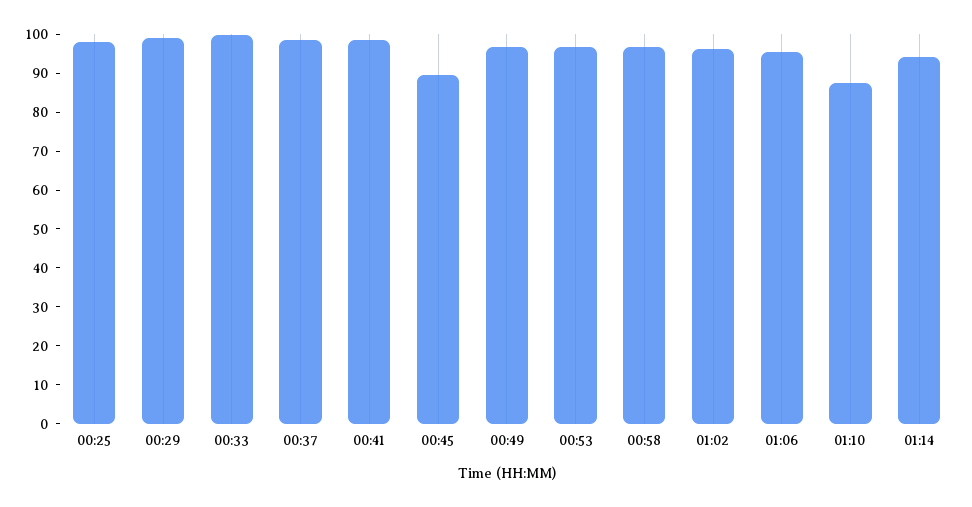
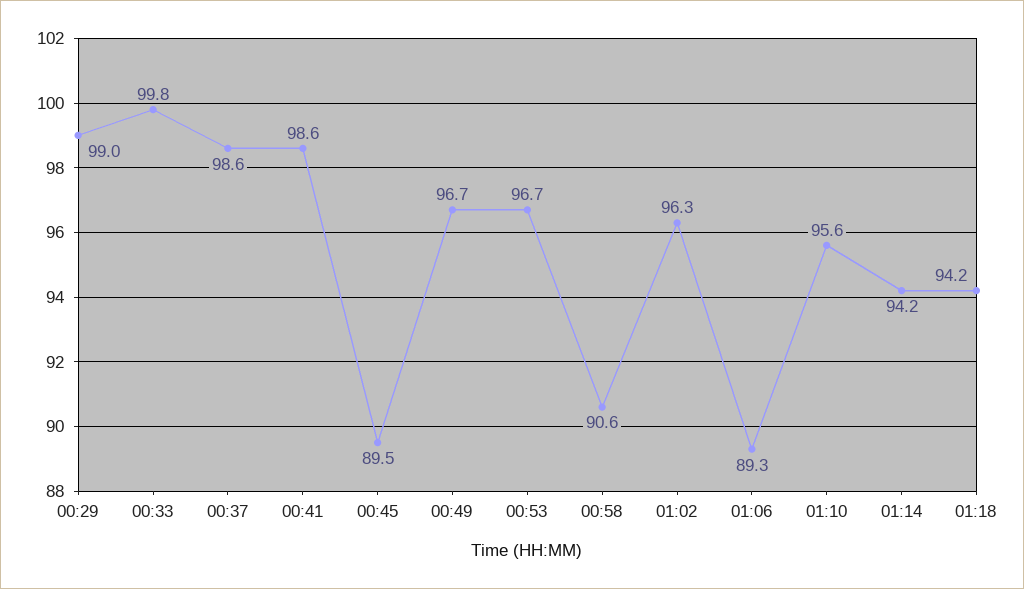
00:25: 97.5 -> none
00:58: 97.5 -> 90.6
01:06: 95 -> 89.3
01:10: 87.5 -> 95.6
01:18: none -> 94.2

